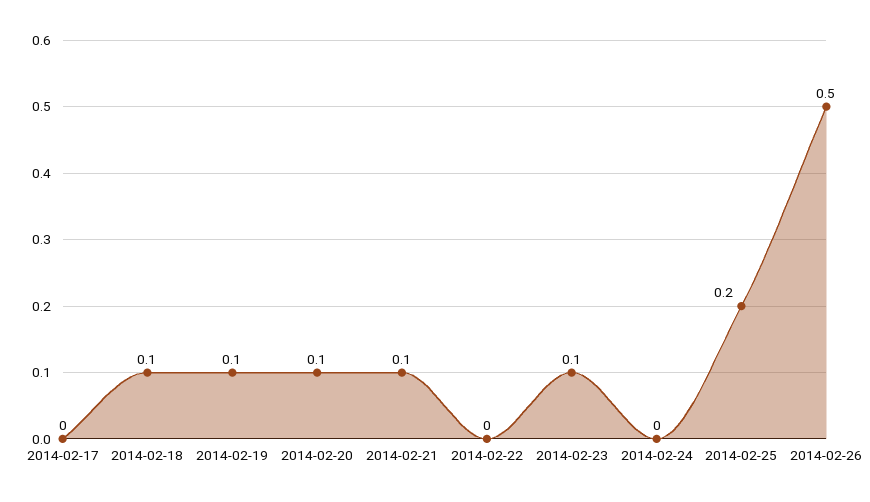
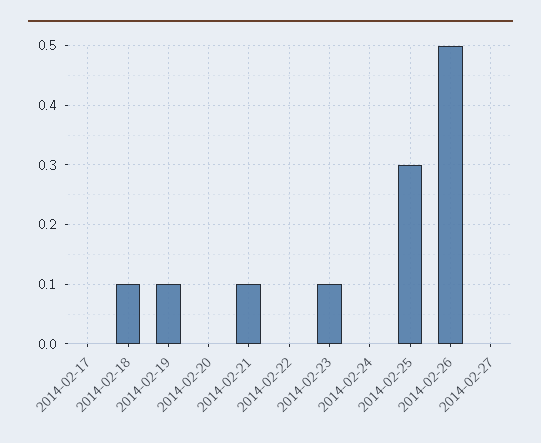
2014-02-20: 0.1 -> 0
2014-02-25: 0.2 -> 0.3
2014-02-27: none -> 0

